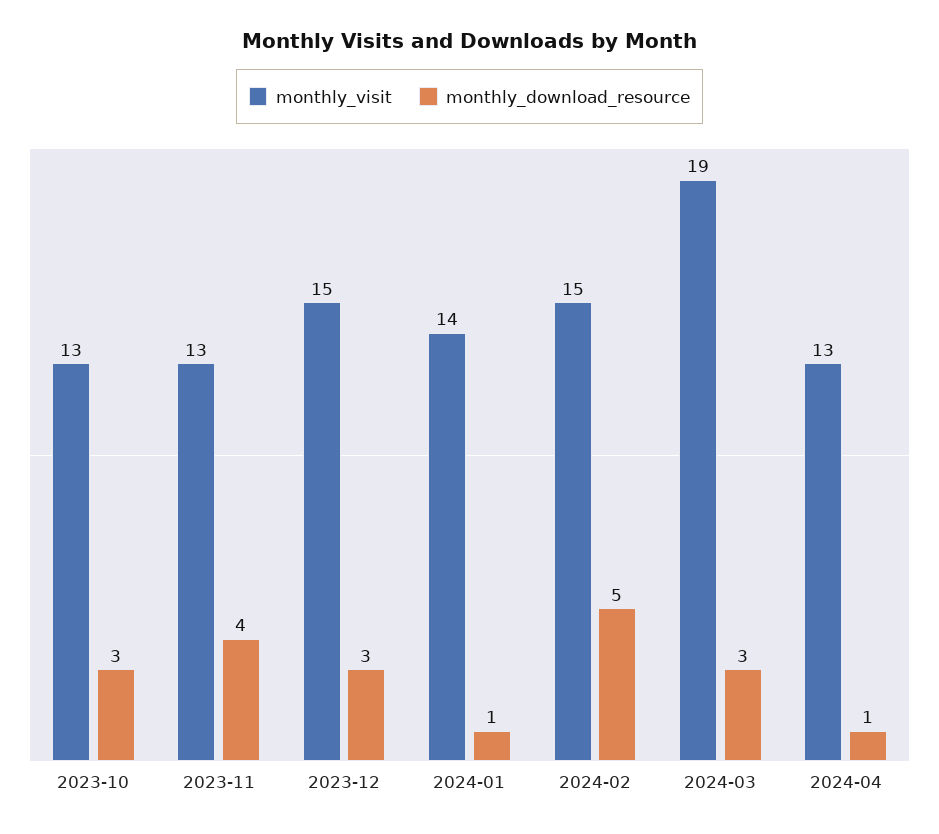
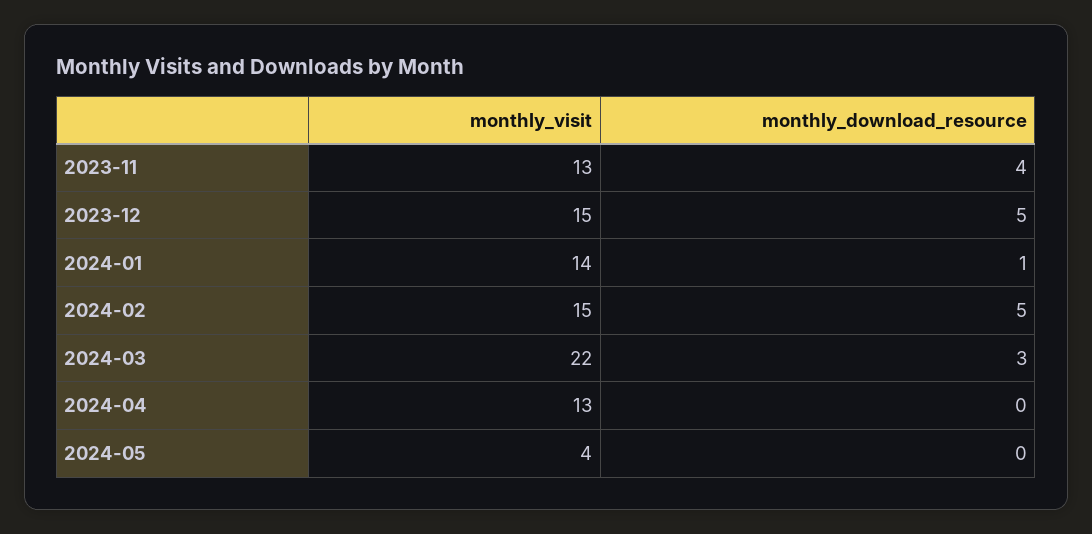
monthly_visit, 2023-10: 13 -> none
monthly_download_resource, 2023-10: 3 -> none
monthly_download_resource, 2023-12: 3 -> 5
monthly_visit, 2024-03: 19 -> 22
monthly_download_resource, 2024-04: 1 -> 0
monthly_visit, 2024-05: none -> 4
monthly_download_resource, 2024-05: none -> 0

